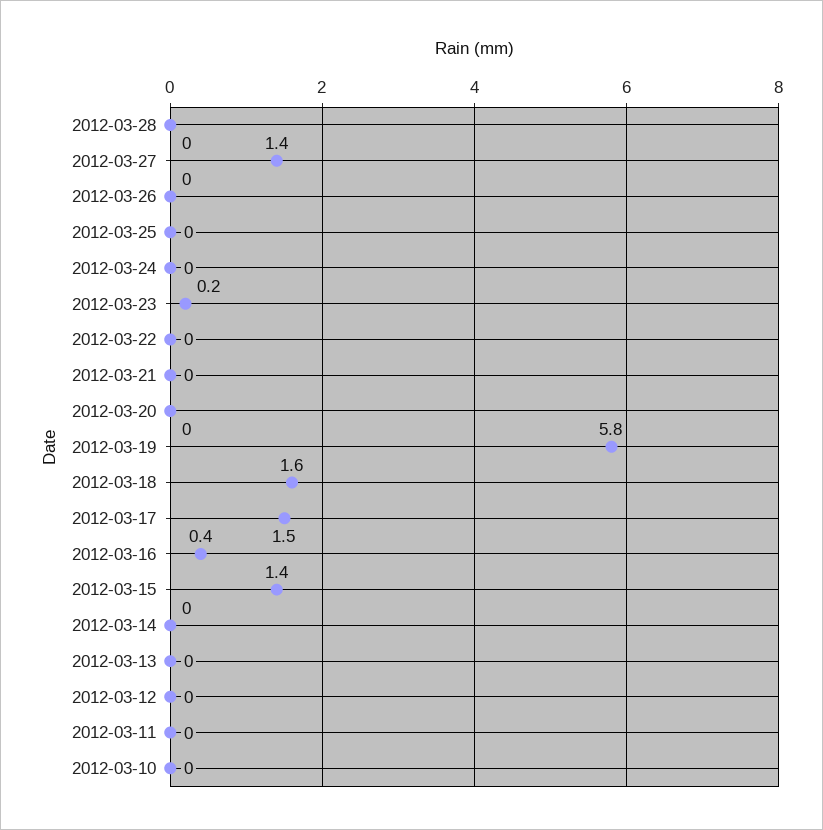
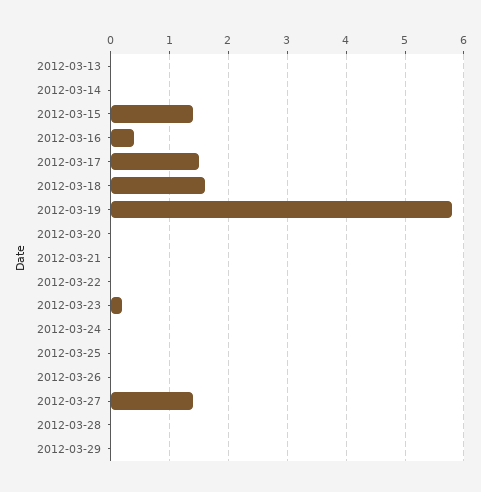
2012-03-12: 0 -> none
2012-03-11: 0 -> none
2012-03-10: 0 -> none
2012-03-29: none -> 0

